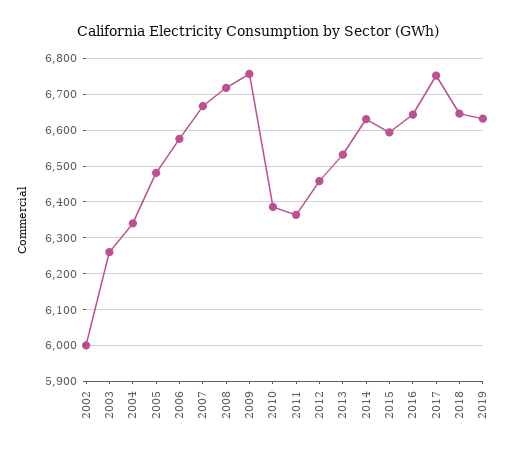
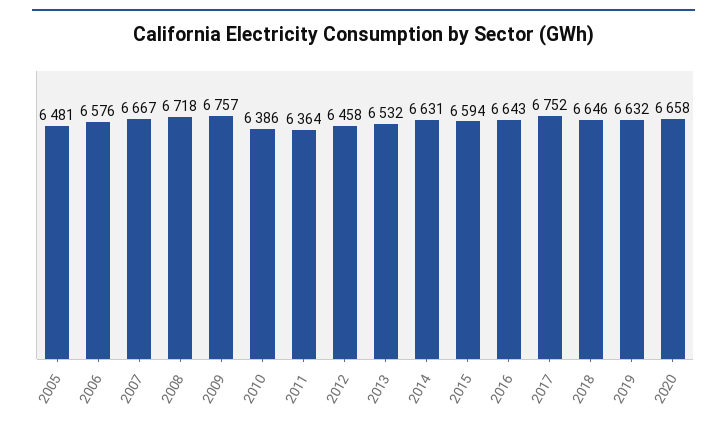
2002: 6000 -> none
2003: 6260 -> none
2004: 6340 -> none
2020: none -> 6658

